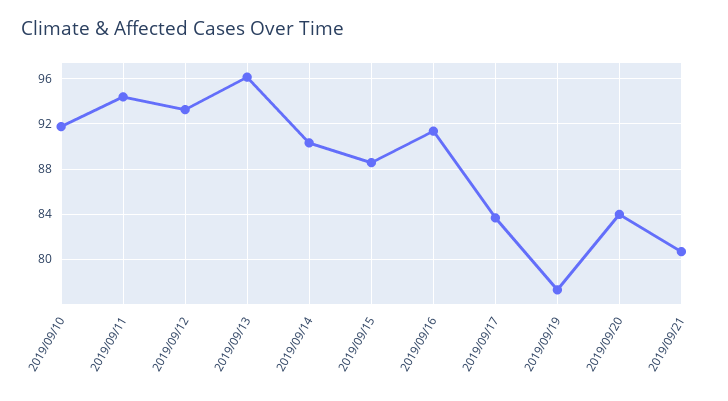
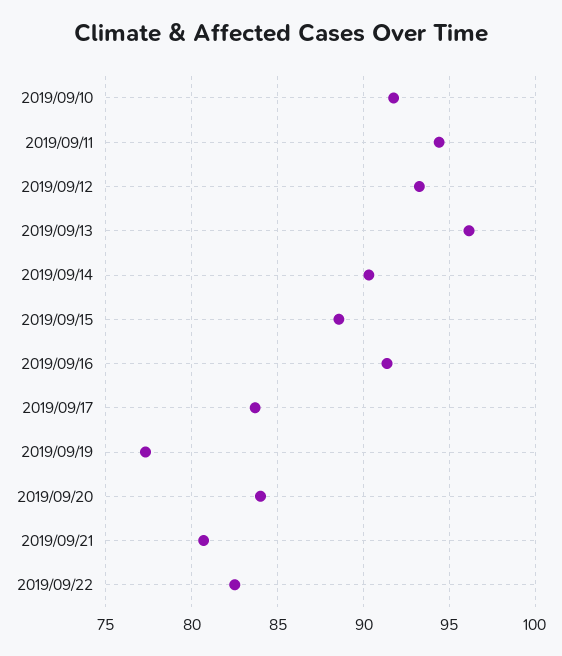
2019/09/22: none -> 82.5

